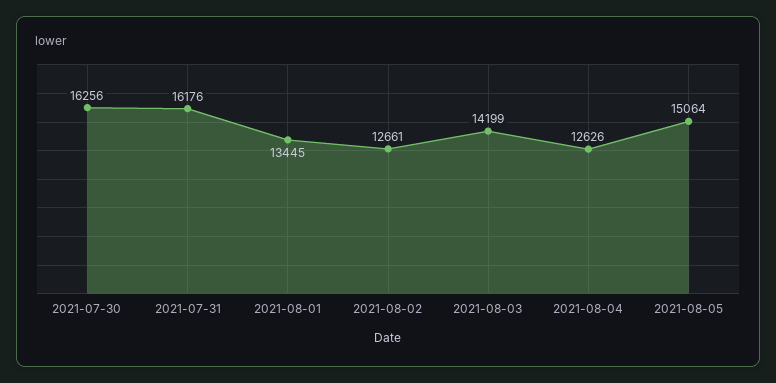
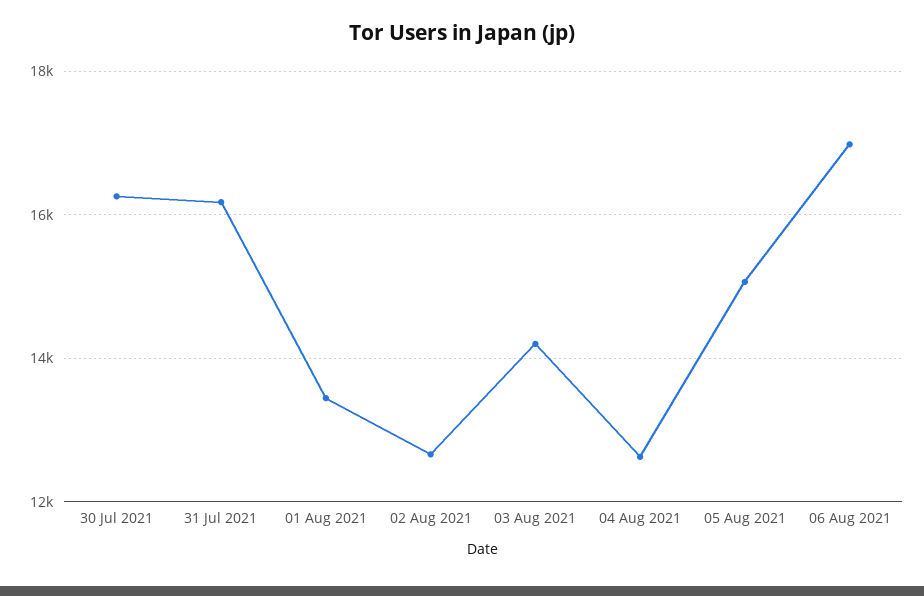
06 Aug 2021: none -> 17000

